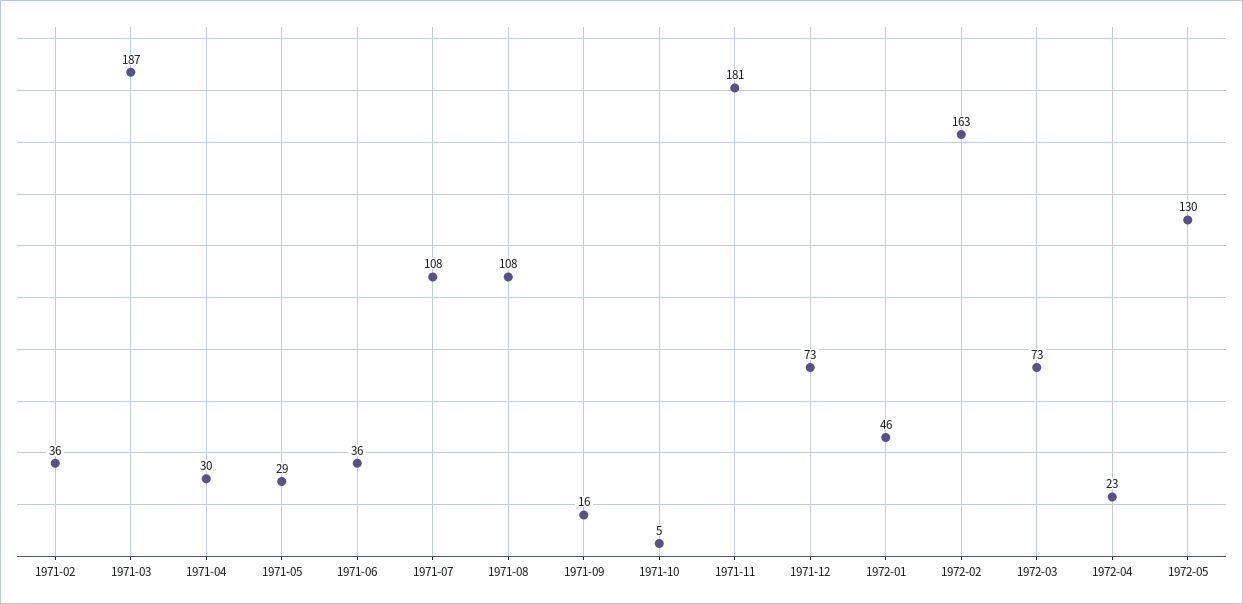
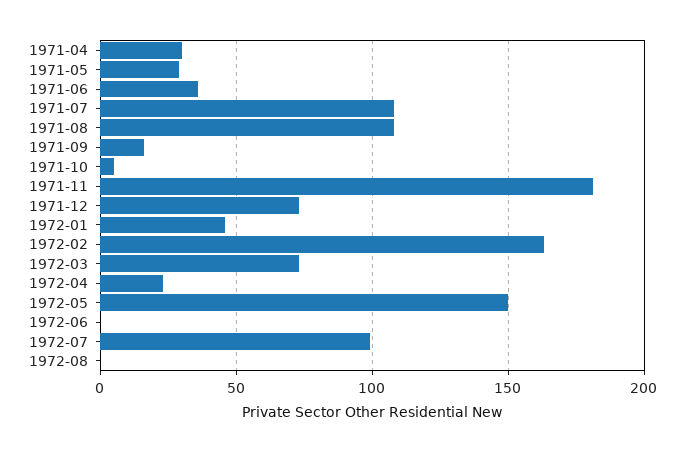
1971-02: 36 -> none
1971-03: 187 -> none
1972-05: 130 -> 150
1972-06: none -> 0
1972-07: none -> 100
1972-08: none -> 0

